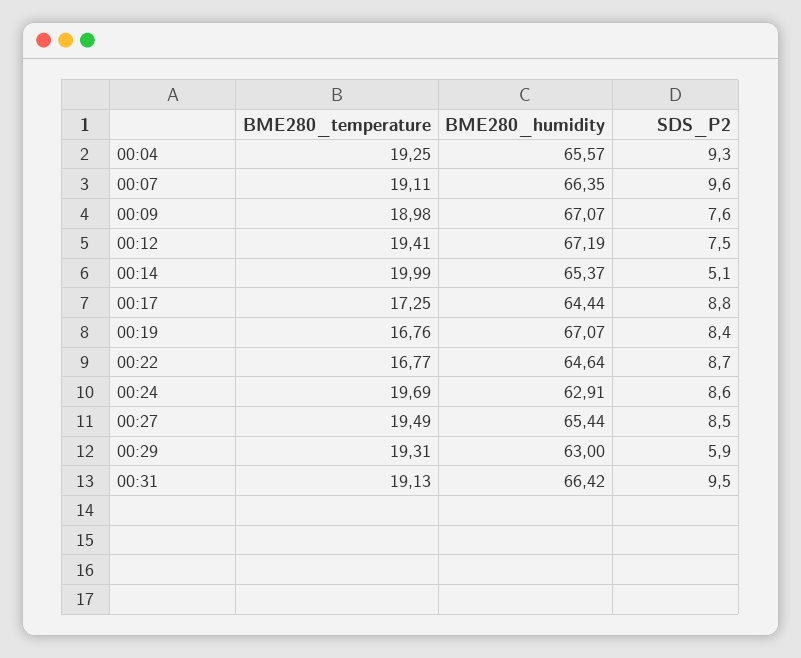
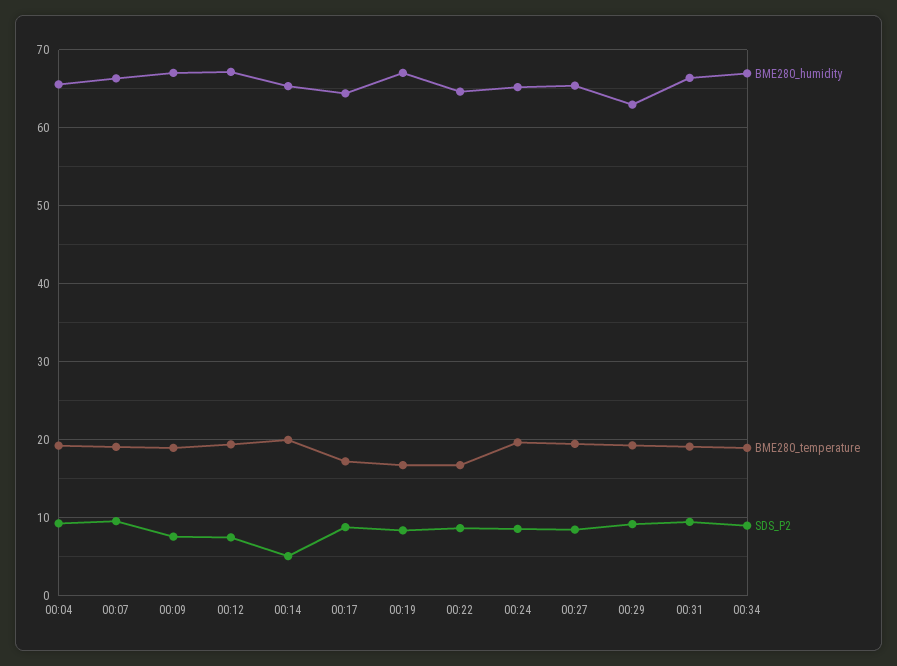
BME280_humidity, 00:24: 62.91 -> 65
SDS_P2, 00:29: 5.9 -> 9
BME280_humidity, 00:34: none -> 67
BME280_temperature, 00:34: none -> 19
SDS_P2, 00:34: none -> 9

